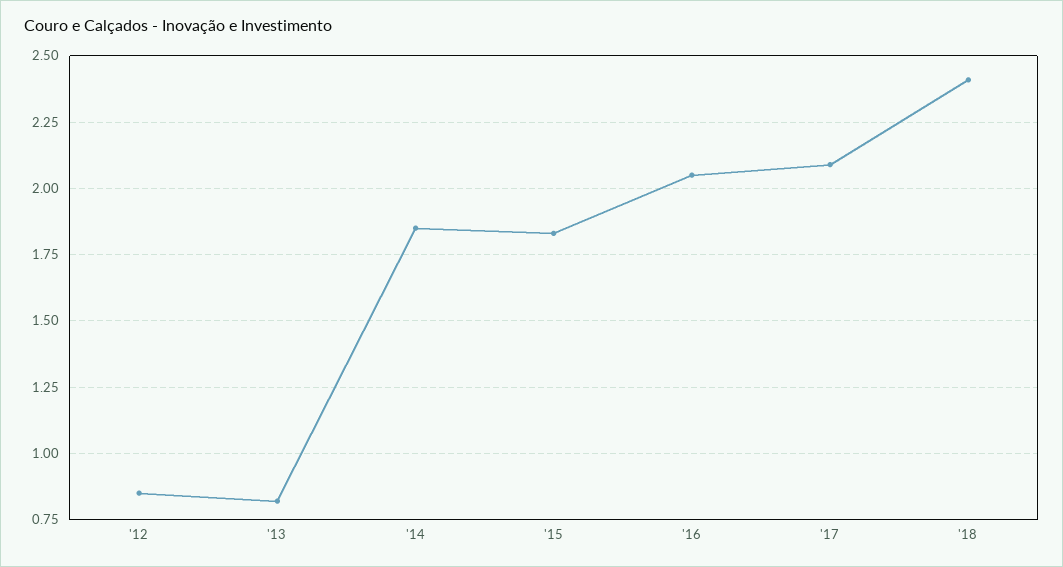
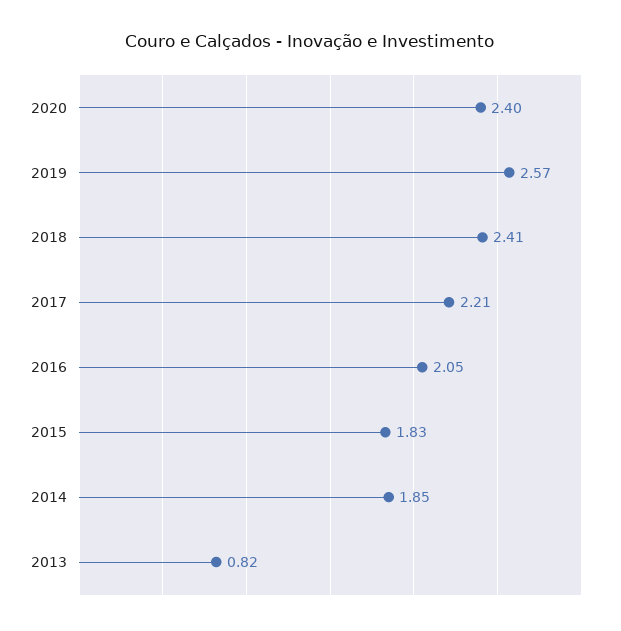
'12: 0.85 -> none
'17: 2.1 -> 2.21
2020: none -> 2.4
2019: none -> 2.57

